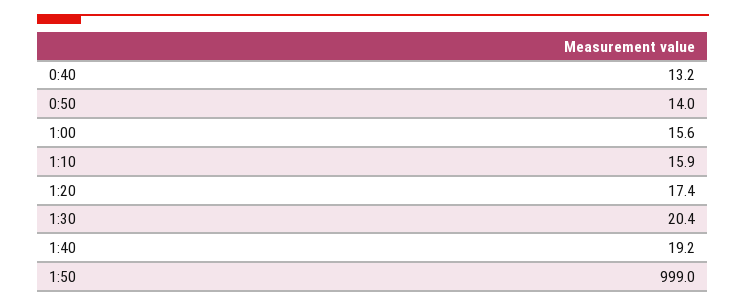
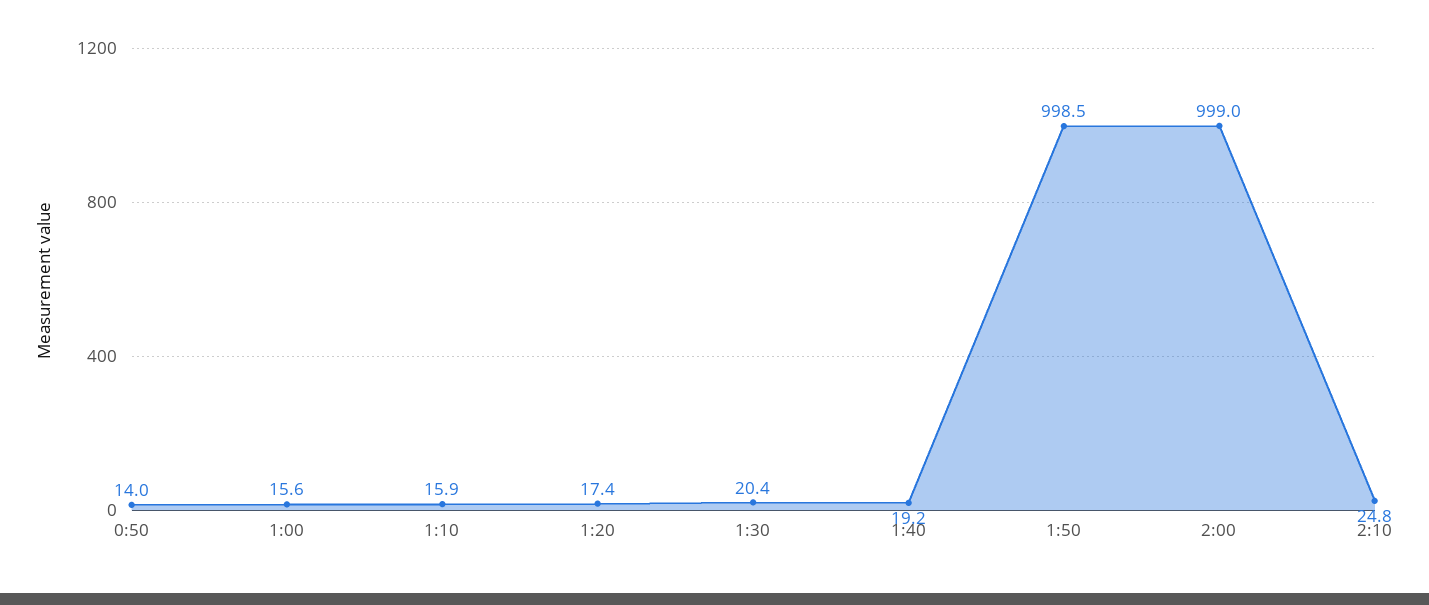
0:40: 13.2 -> none
1:50: 999 -> 998.5
2:00: none -> 999
2:10: none -> 24.8

